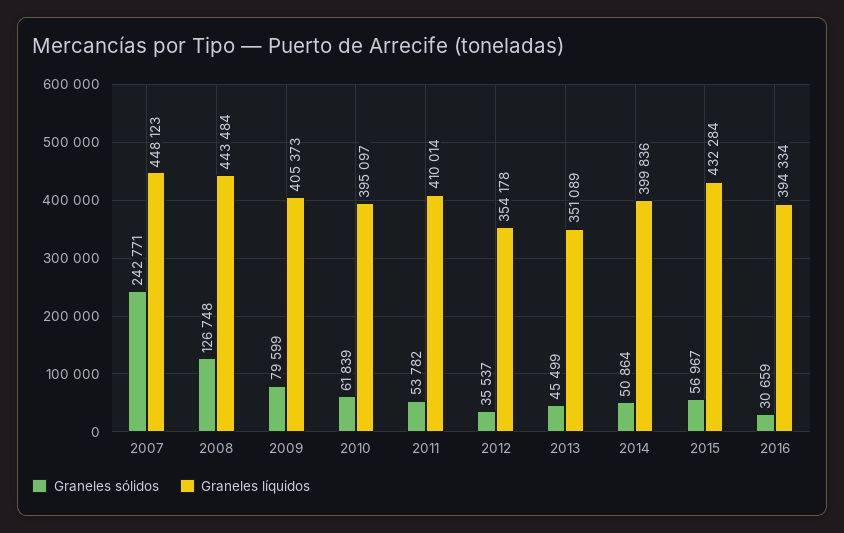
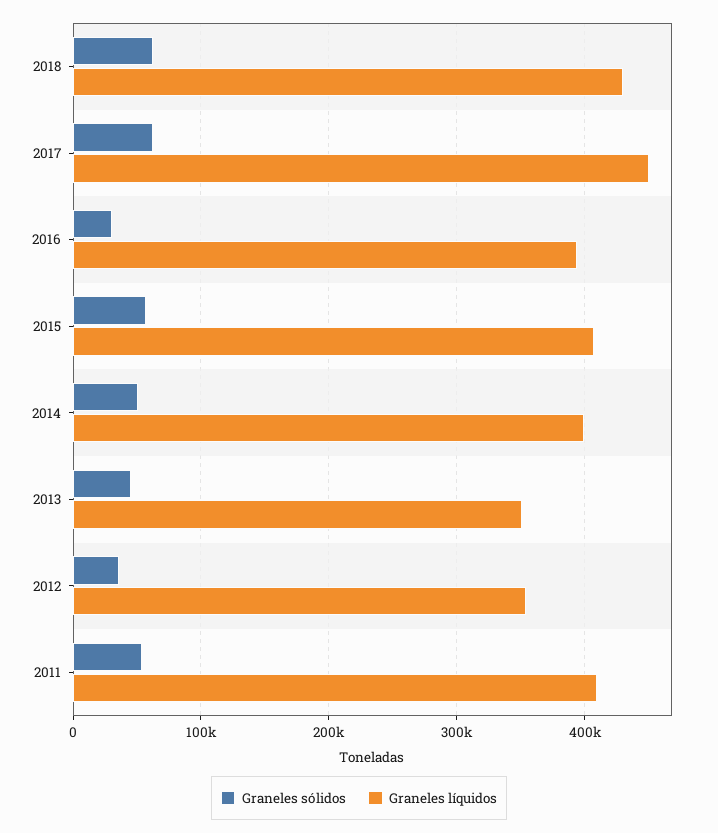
Graneles sólidos, 2007: 242771 -> none
Graneles líquidos, 2007: 448123 -> none
Graneles sólidos, 2008: 126748 -> none
Graneles líquidos, 2008: 443484 -> none
Graneles sólidos, 2009: 79599 -> none
Graneles líquidos, 2009: 405373 -> none
Graneles sólidos, 2010: 61839 -> none
Graneles líquidos, 2010: 395097 -> none
Graneles líquidos, 2015: 432284 -> 410000
Graneles sólidos, 2018: none -> 60000
Graneles líquidos, 2018: none -> 430000
Graneles sólidos, 2017: none -> 60000
Graneles líquidos, 2017: none -> 450000

